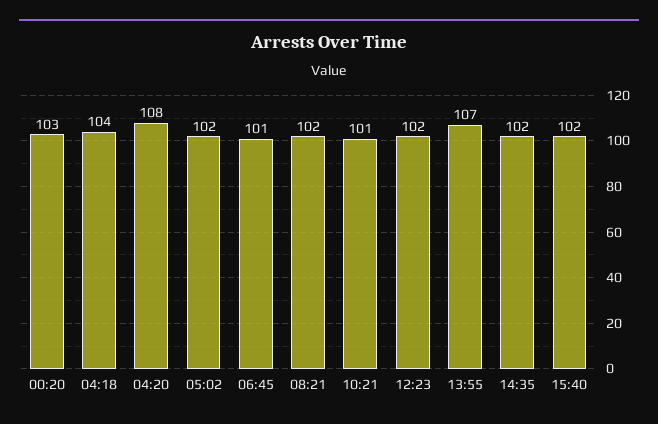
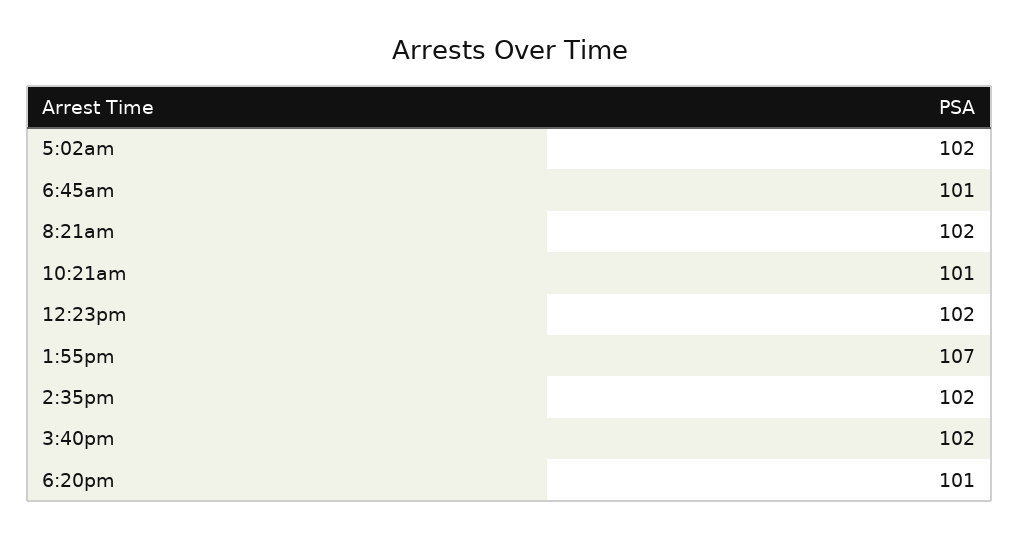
00:20: 103 -> none
04:18: 104 -> none
04:20: 108 -> none
6:20pm: none -> 101

